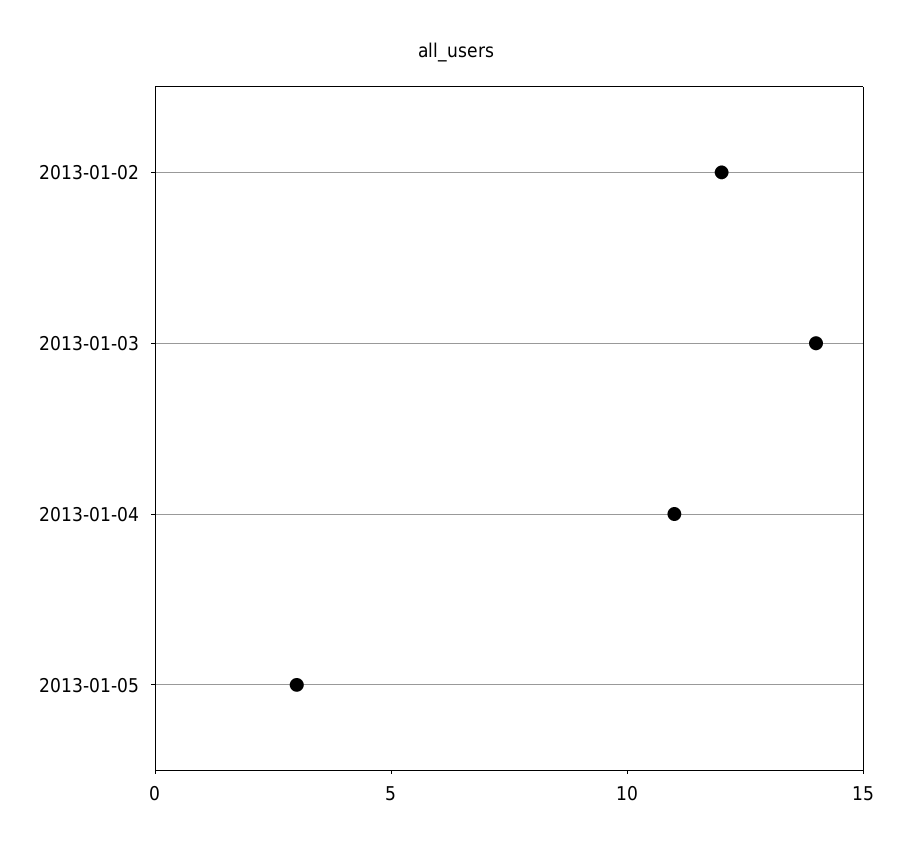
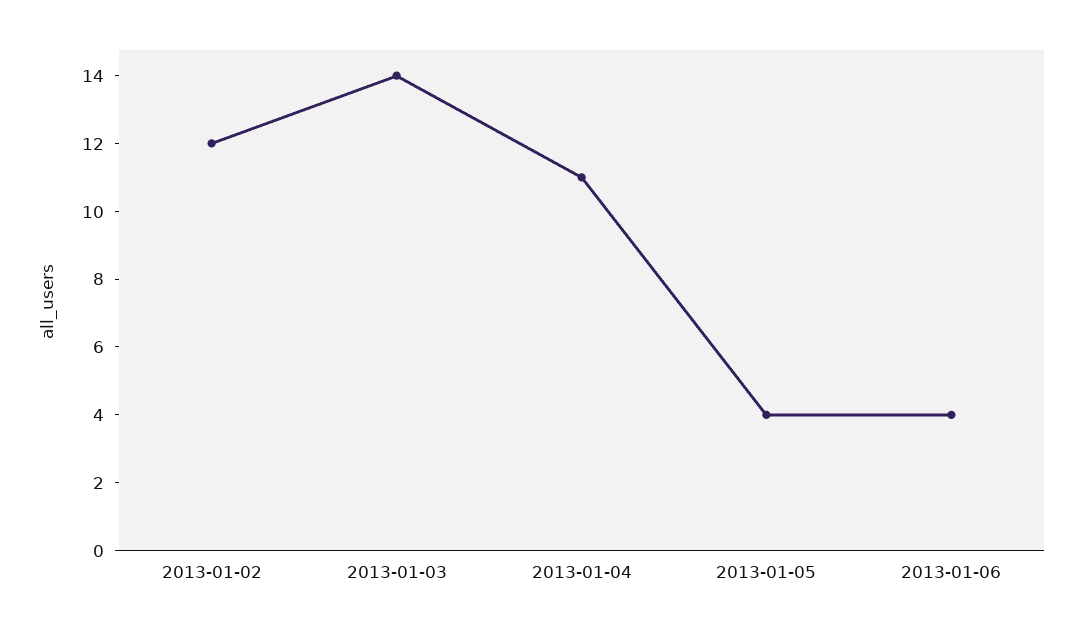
2013-01-05: 3 -> 4
2013-01-06: none -> 4

